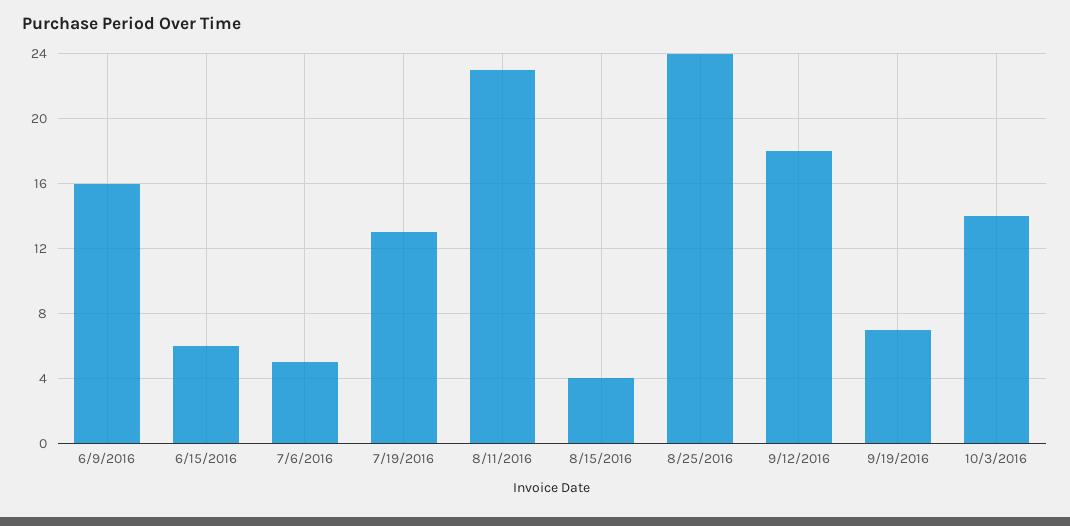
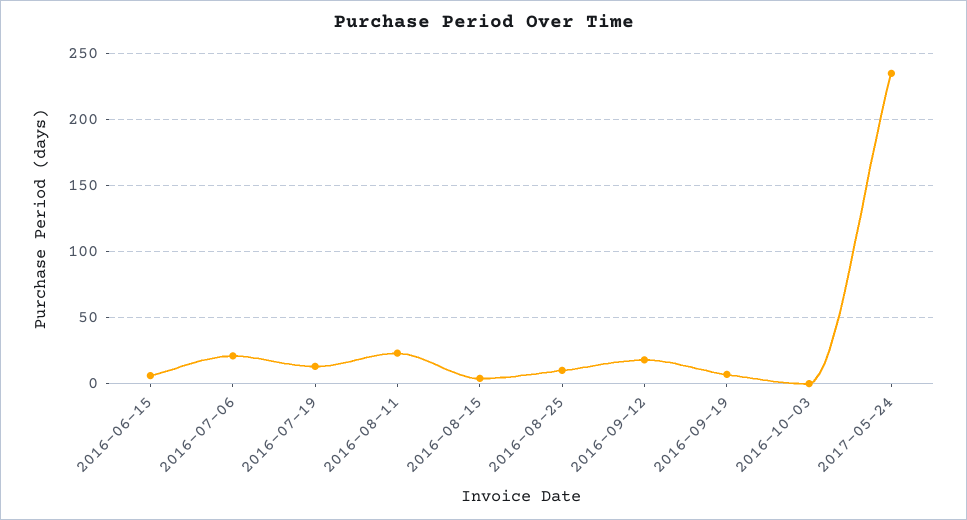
6/9/2016: 16 -> none
7/6/2016: 5 -> 20
8/25/2016: 24 -> 10
10/3/2016: 14 -> 0
2017-05-24: none -> 235

